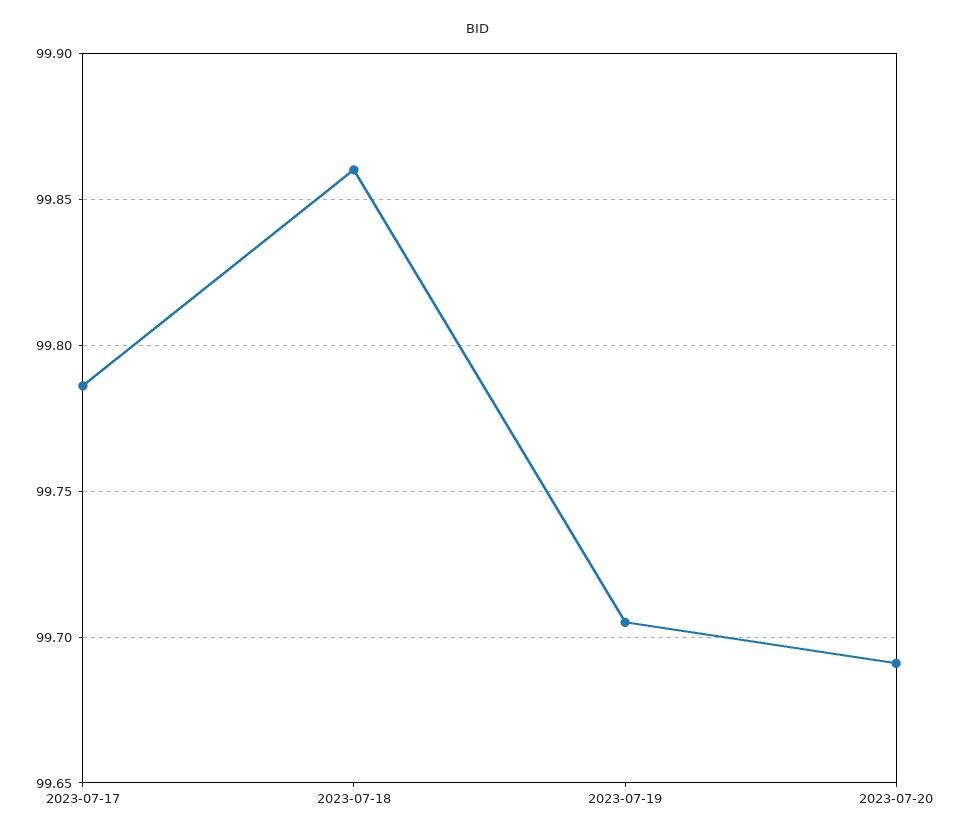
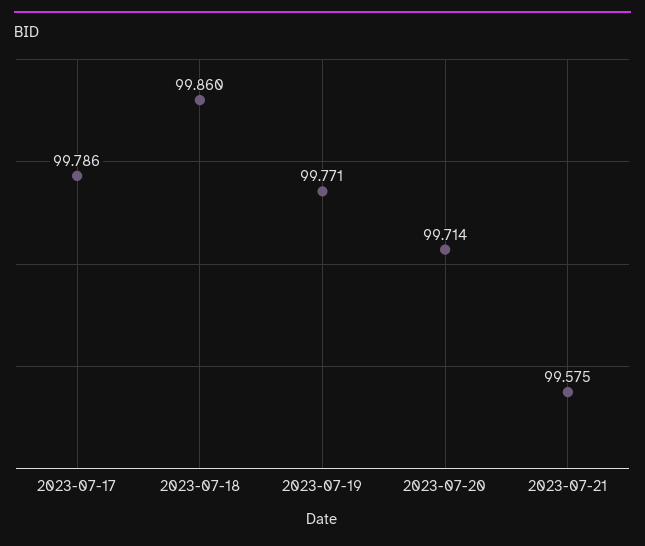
2023-07-19: 99.705 -> 99.771
2023-07-20: 99.69 -> 99.714
2023-07-21: none -> 99.575

